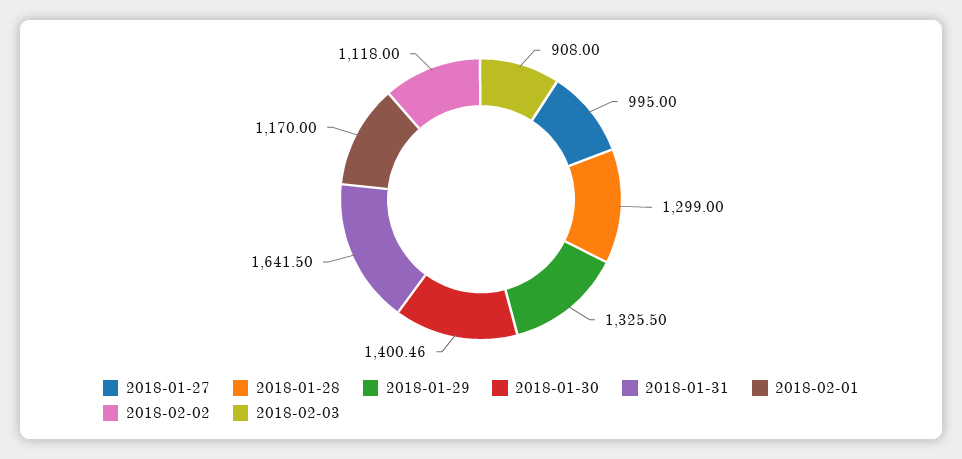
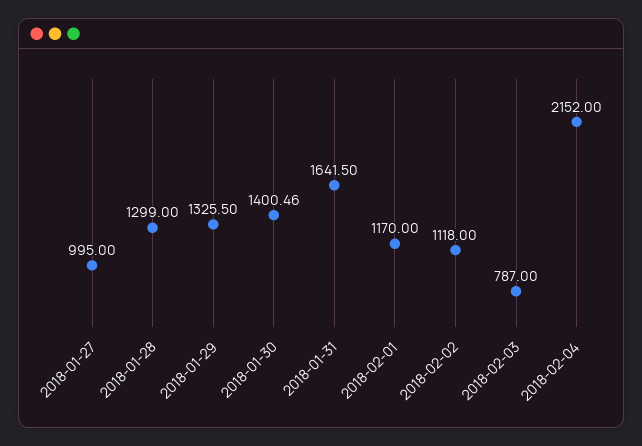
2018-02-03: 908 -> 787
2018-02-04: none -> 2152

